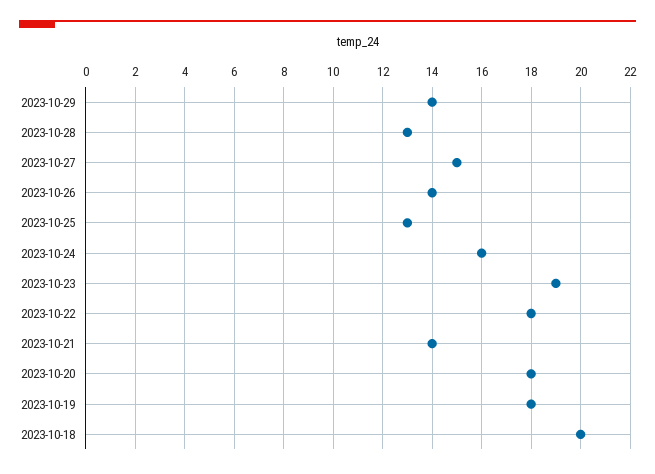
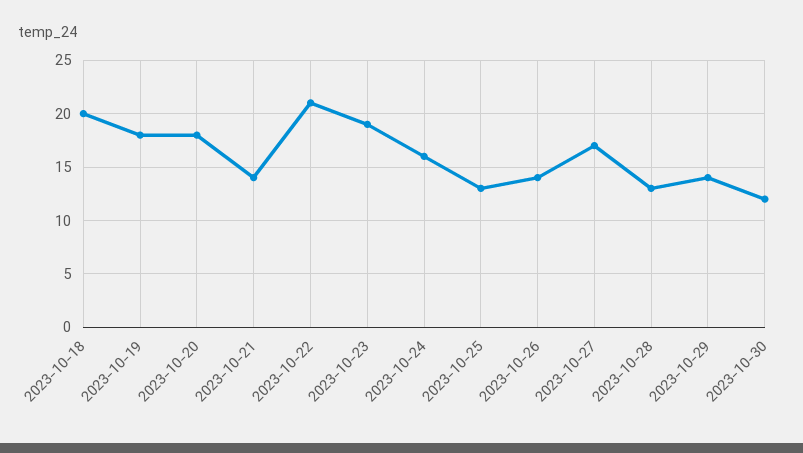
2023-10-27: 15 -> 17
2023-10-22: 18 -> 21
2023-10-30: none -> 12

